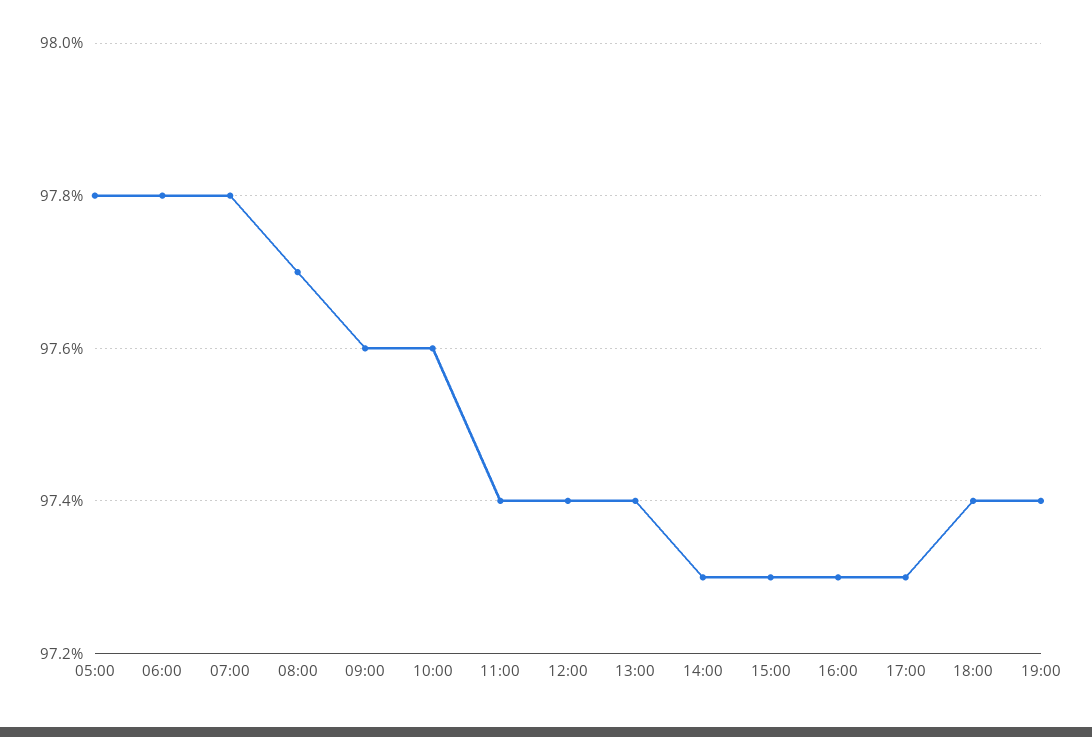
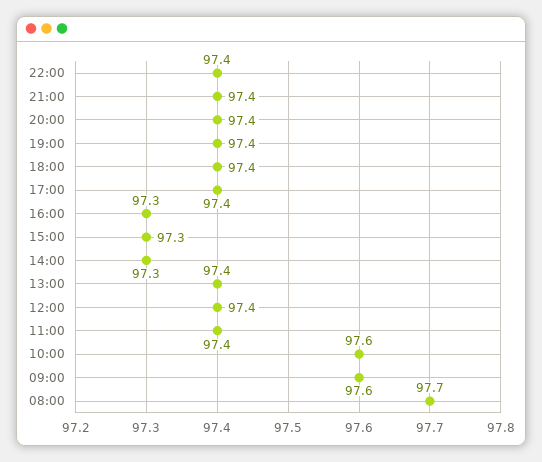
05:00: 97.8 -> none
06:00: 97.8 -> none
07:00: 97.8 -> none
17:00: 97.3 -> 97.4
22:00: none -> 97.4
21:00: none -> 97.4
20:00: none -> 97.4

